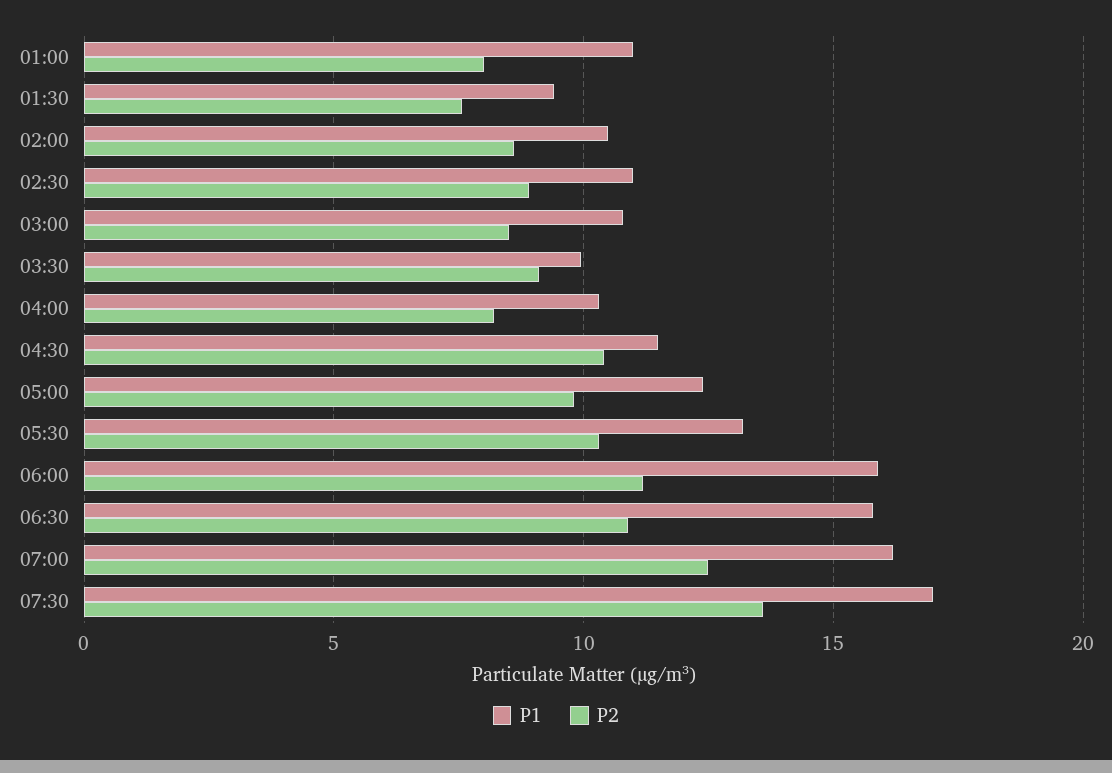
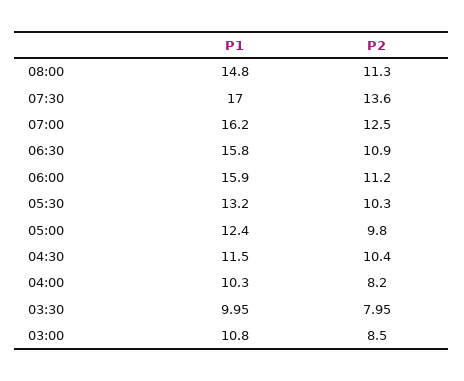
P1, 01:00: 11 -> none
P2, 01:00: 8 -> none
P1, 01:30: 9.5 -> none
P2, 01:30: 7.5 -> none
P1, 02:00: 10.5 -> none
P2, 02:00: 8.5 -> none
P1, 02:30: 11 -> none
P2, 02:30: 9 -> none
P2, 03:30: 9 -> 7.95
P1, 08:00: none -> 14.8
P2, 08:00: none -> 11.3

